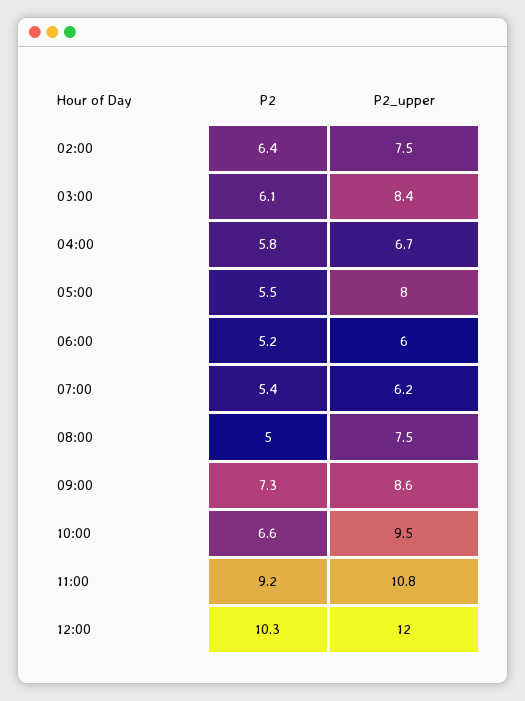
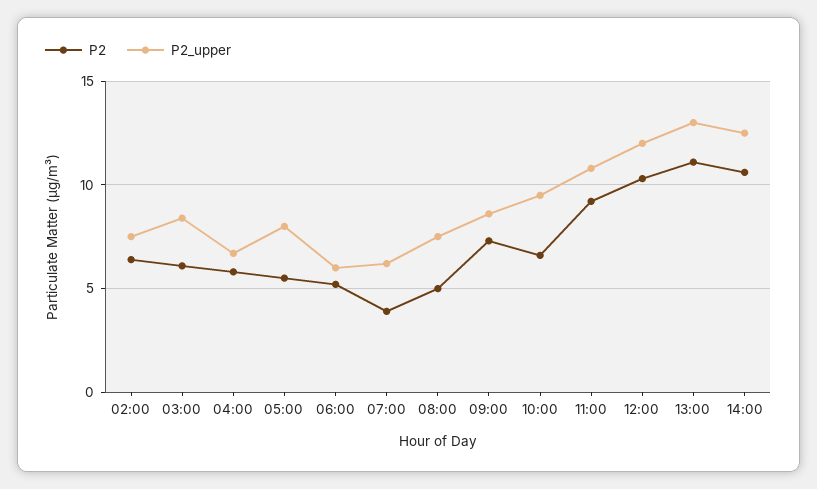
P2, 07:00: 5.4 -> 4
P2, 13:00: none -> 11
P2_upper, 13:00: none -> 13
P2, 14:00: none -> 10.5
P2_upper, 14:00: none -> 12.5

